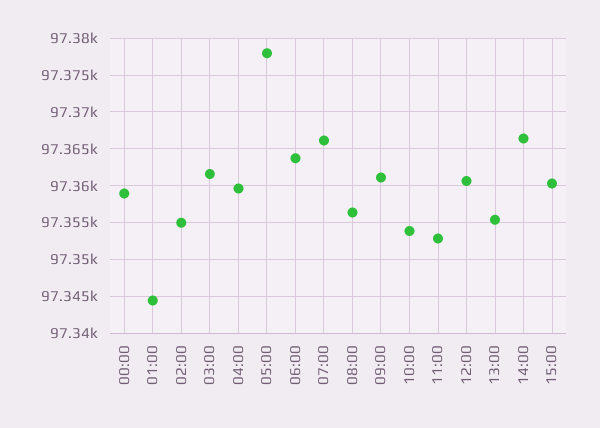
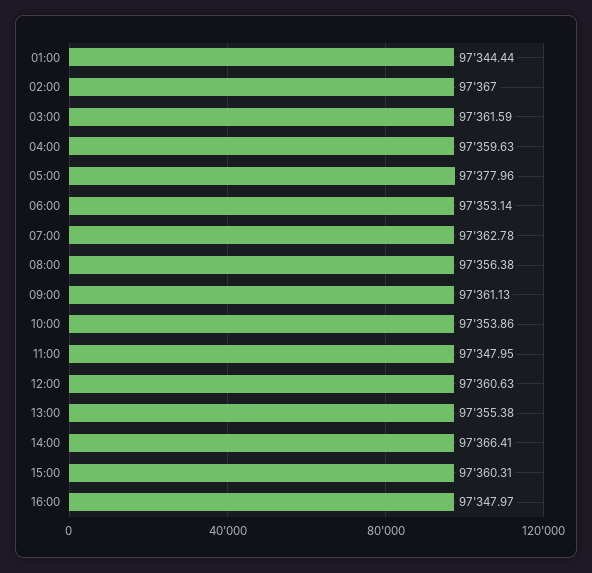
00:00: 97359 -> none
02:00: 97355 -> 97367
06:00: 97364 -> 97353.14
07:00: 97366 -> 97362.78
11:00: 97353 -> 97347.95
16:00: none -> 97347.97

